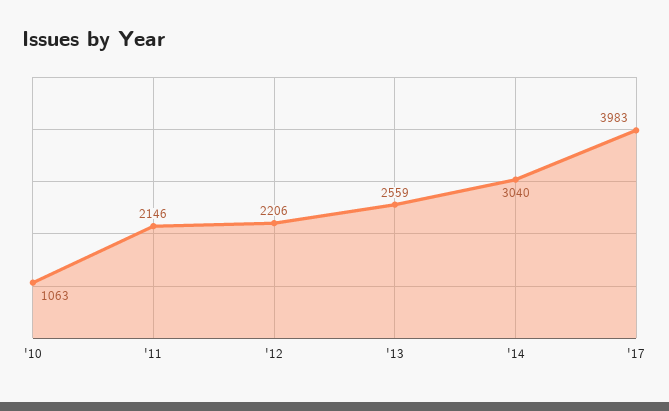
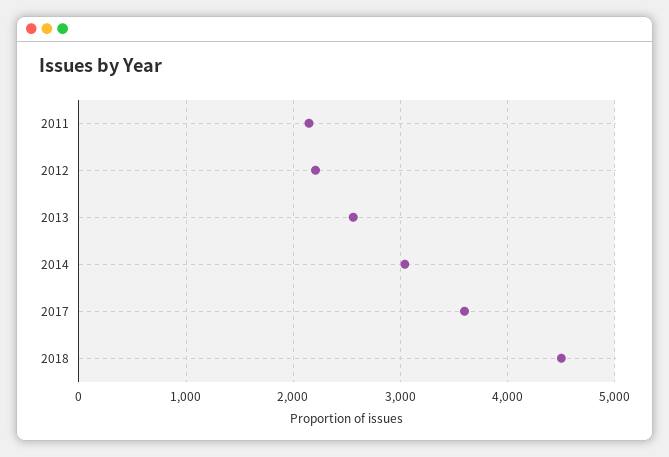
'10: 1063 -> none
'17: 3983 -> 3600
2018: none -> 4500

